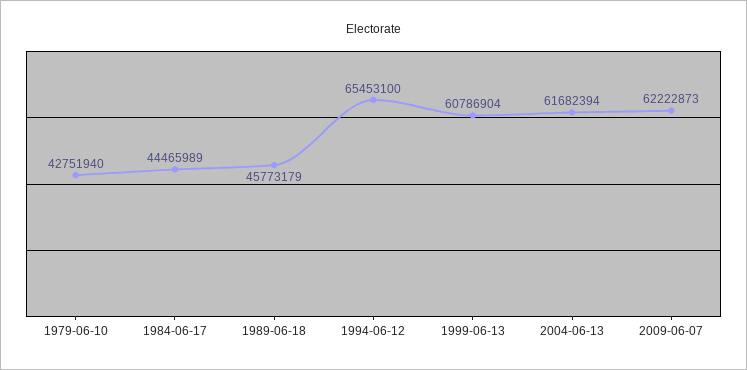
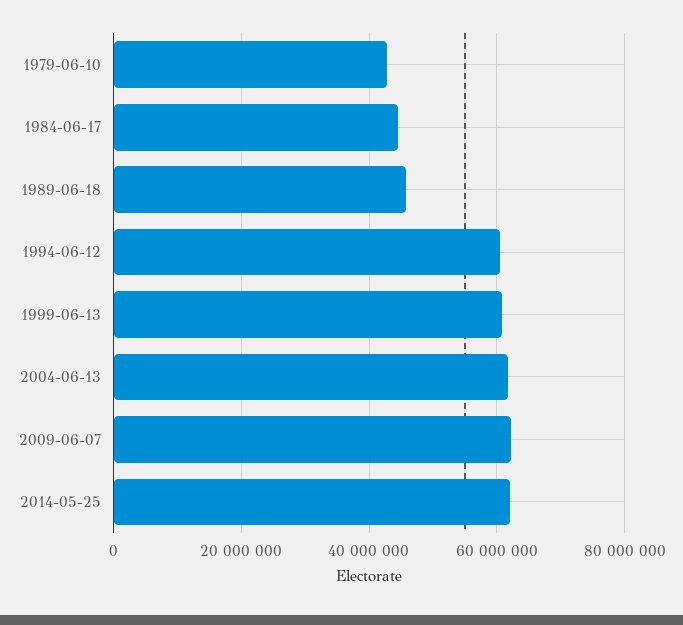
1994-06-12: 65453100 -> 60000000
2014-05-25: none -> 62000000

